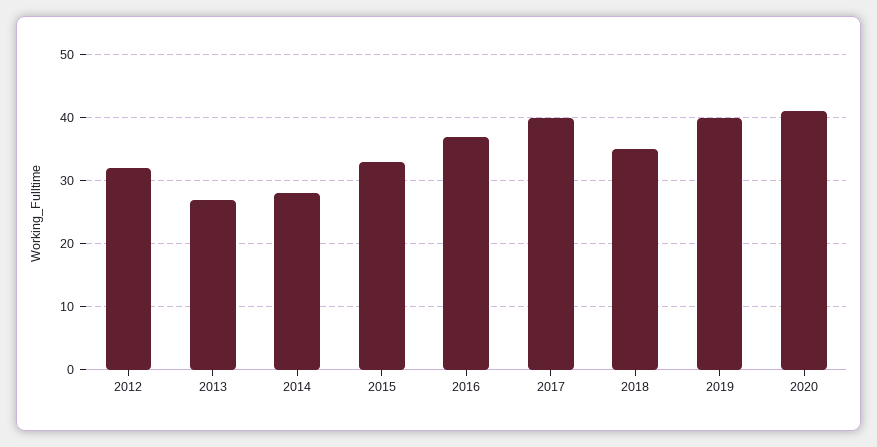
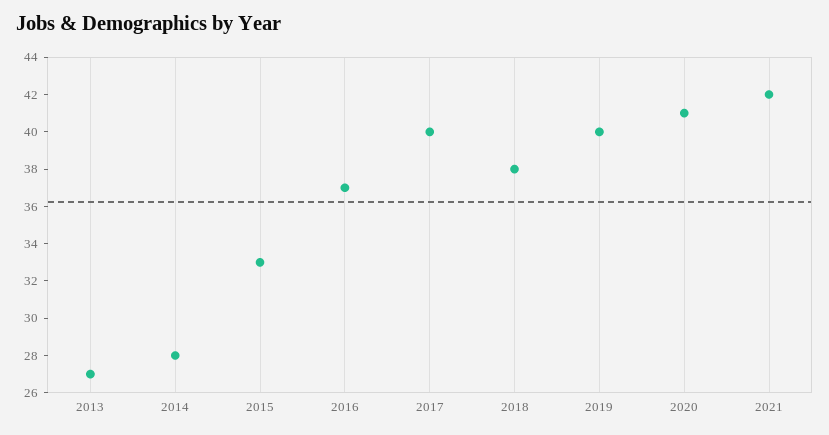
2012: 32 -> none
2018: 35 -> 38
2021: none -> 42

